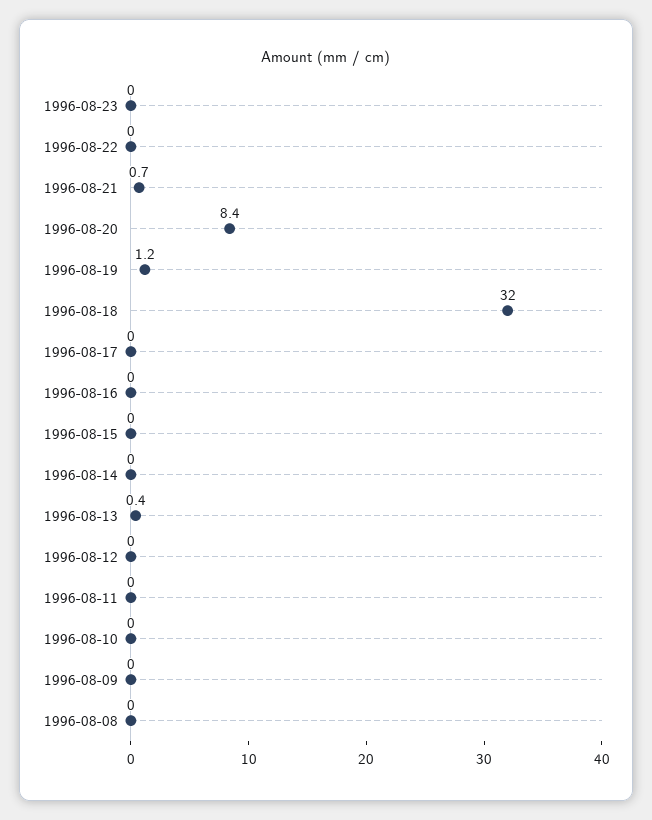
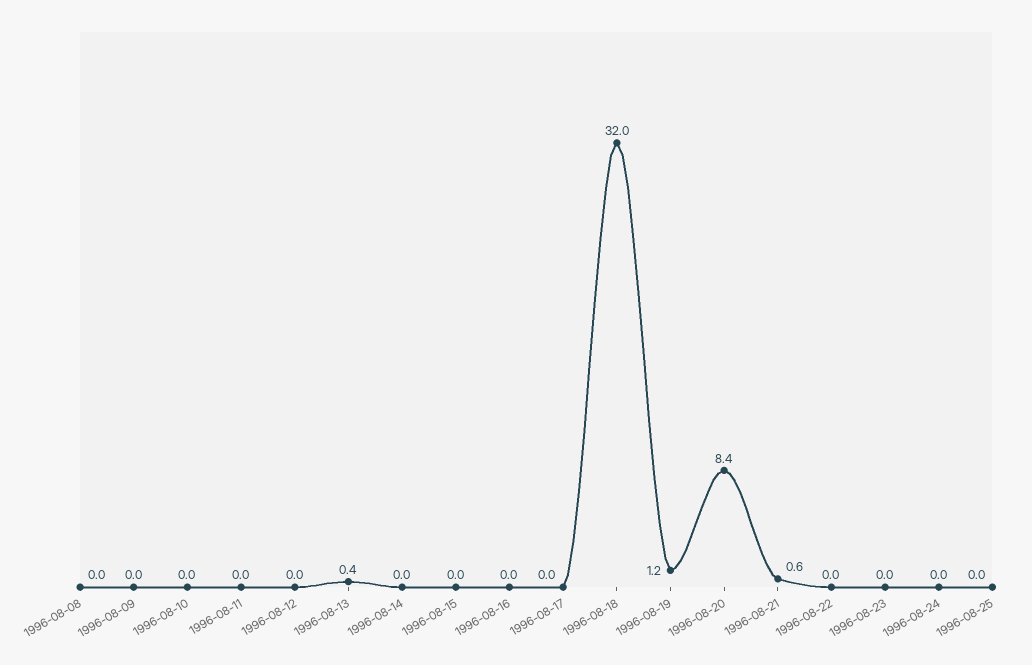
1996-08-21: 0.7 -> 0.6
1996-08-24: none -> 0
1996-08-25: none -> 0

